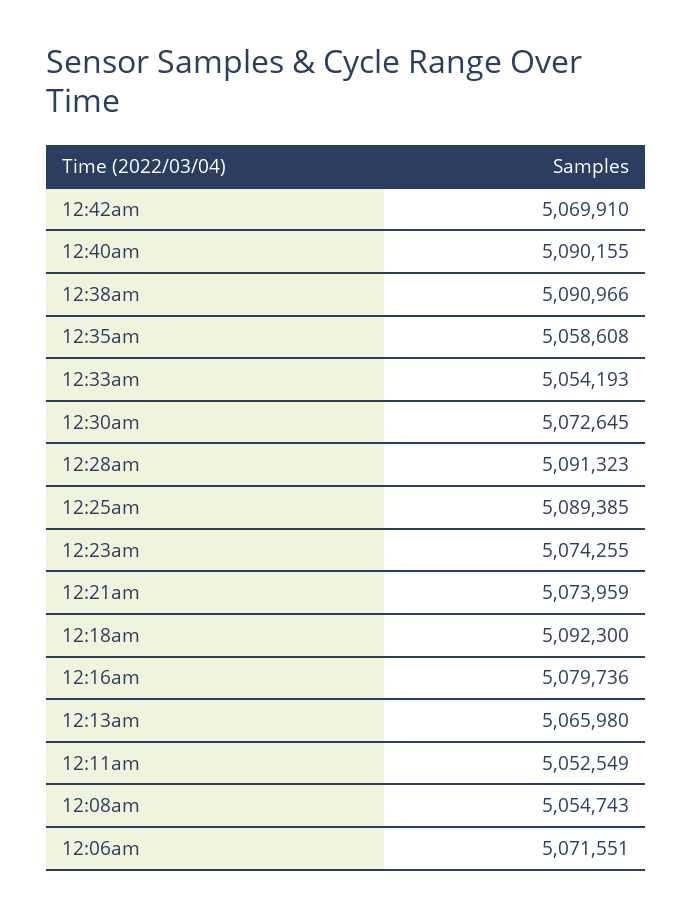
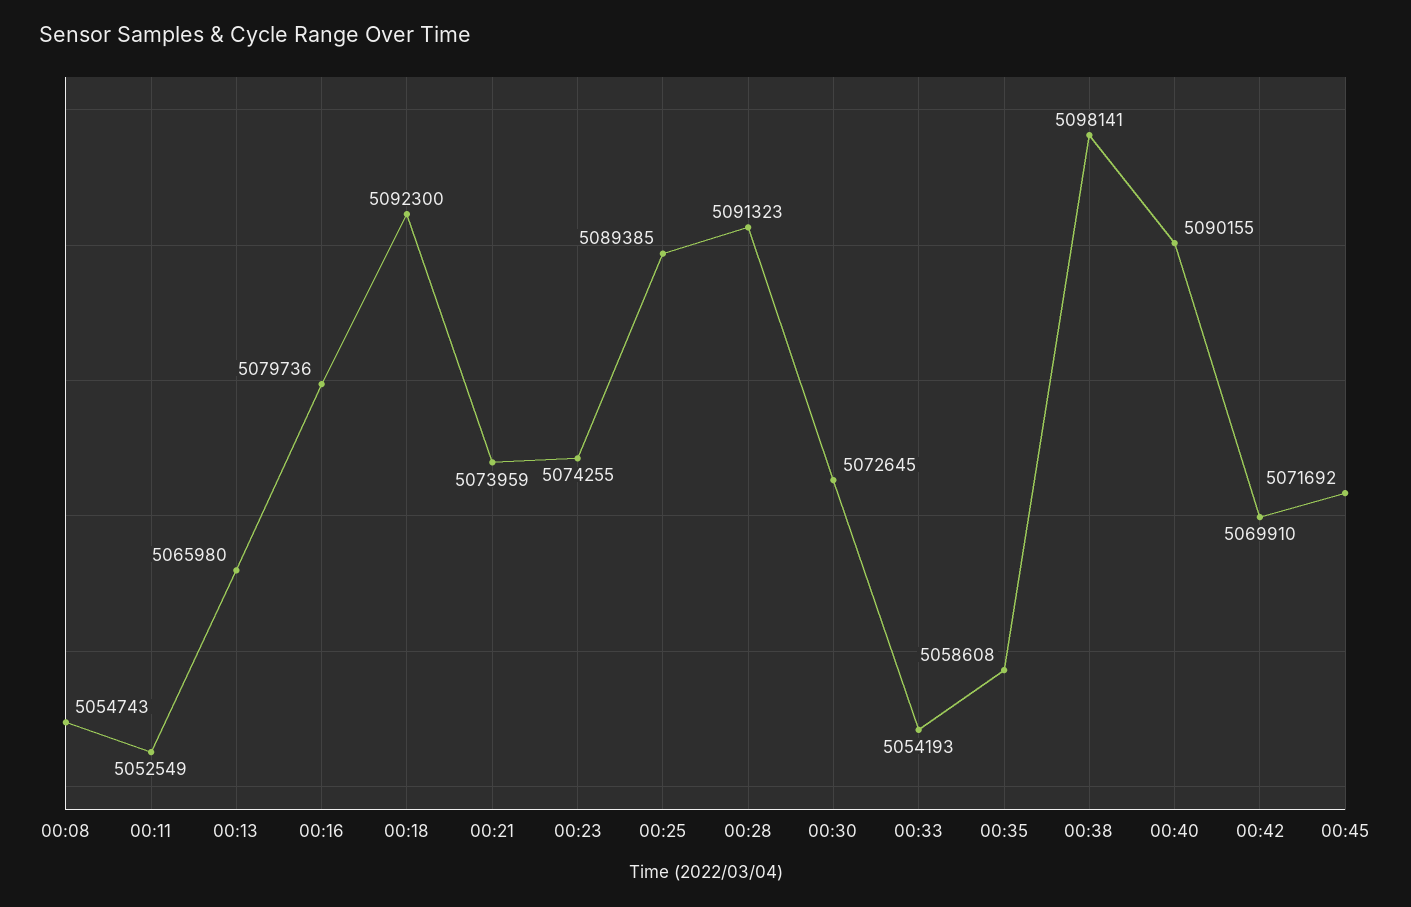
12:38am: 5090966 -> 5098141
12:06am: 5071551 -> none
00:45: none -> 5071692

